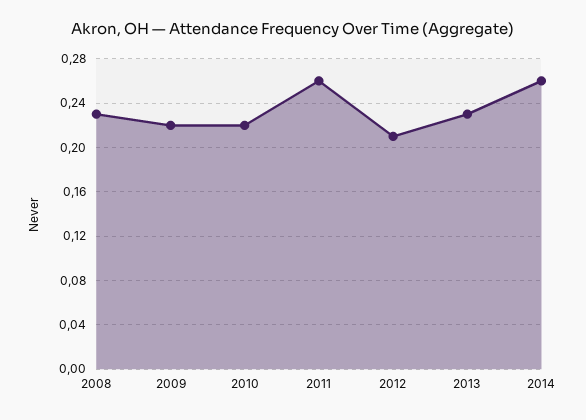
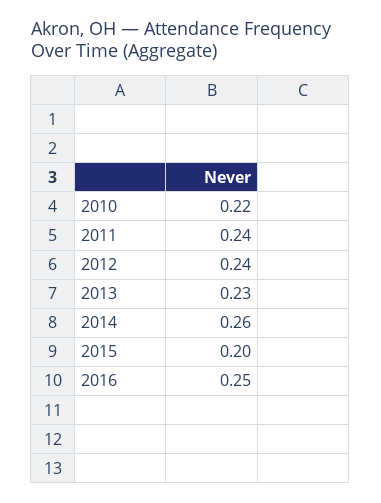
2008: 0.23 -> none
2009: 0.22 -> none
2011: 0.26 -> 0.24
2012: 0.21 -> 0.24
2015: none -> 0.2
2016: none -> 0.25

